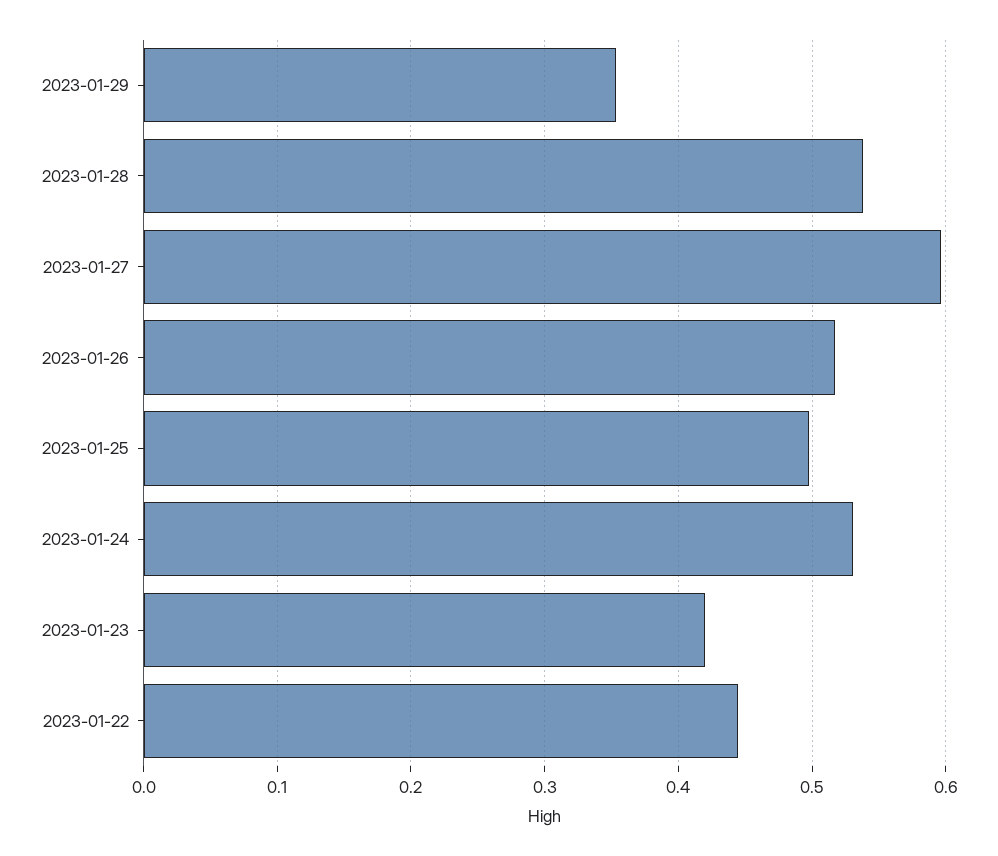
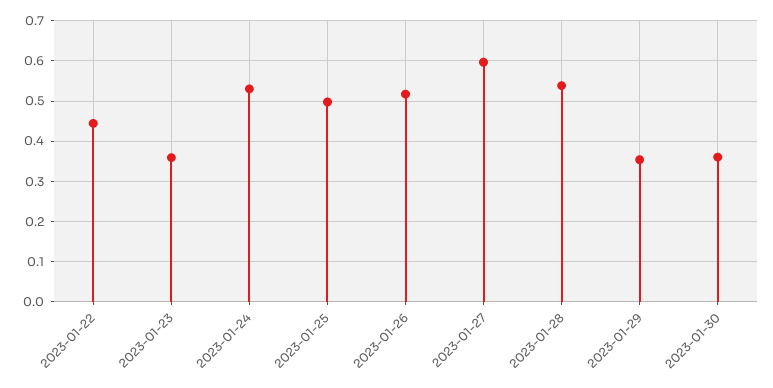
2023-01-23: 0.42 -> 0.36
2023-01-30: none -> 0.36

